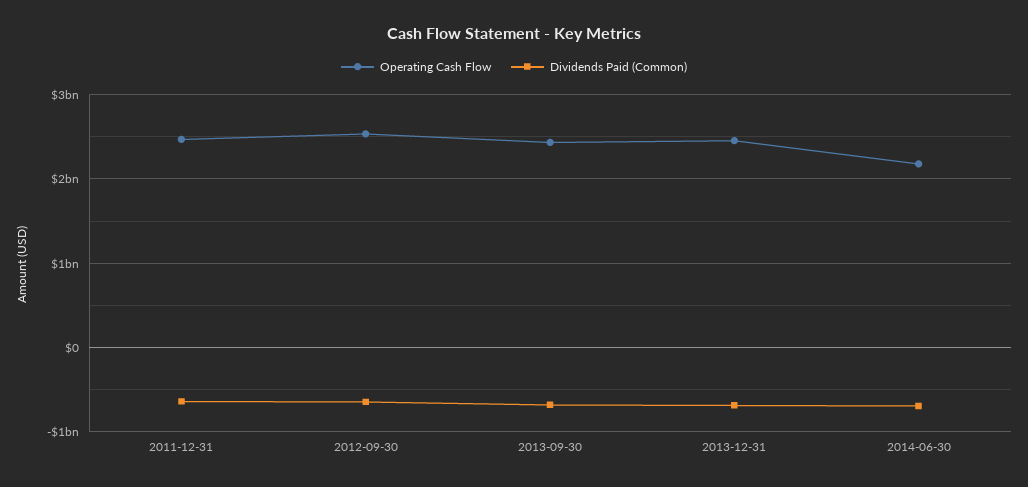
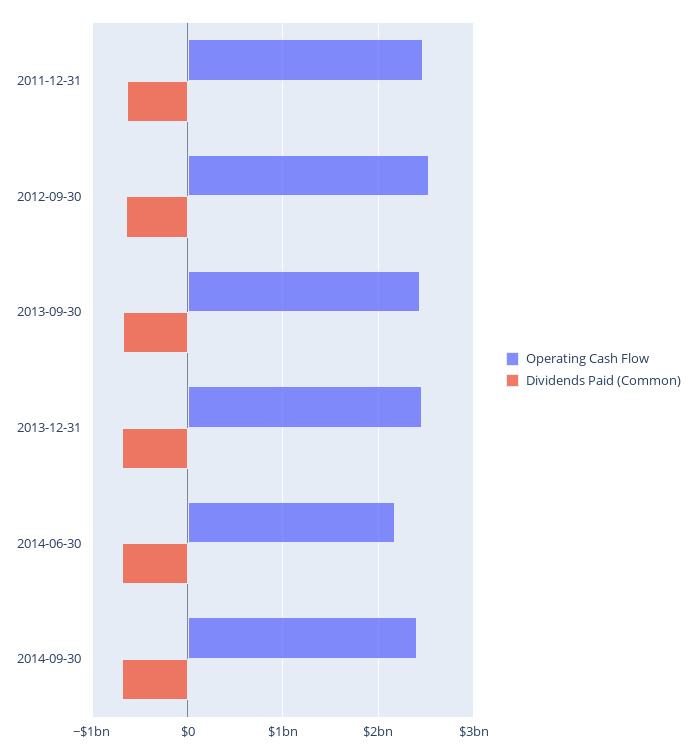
Operating Cash Flow, 2014-09-30: none -> 2400000000
Dividends Paid (Common), 2014-09-30: none -> -700000000

